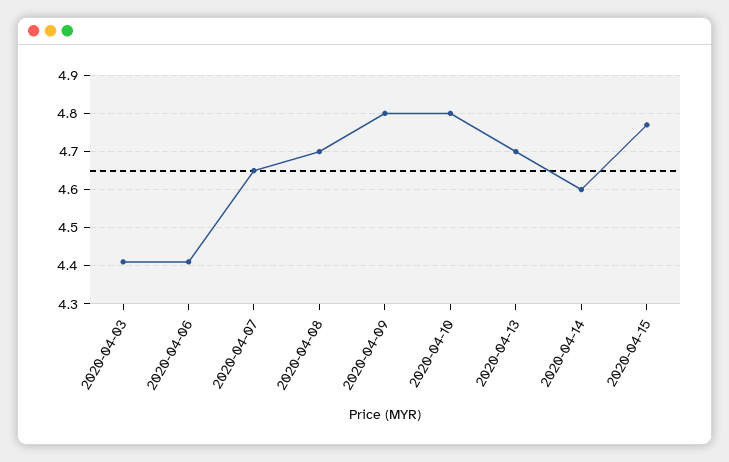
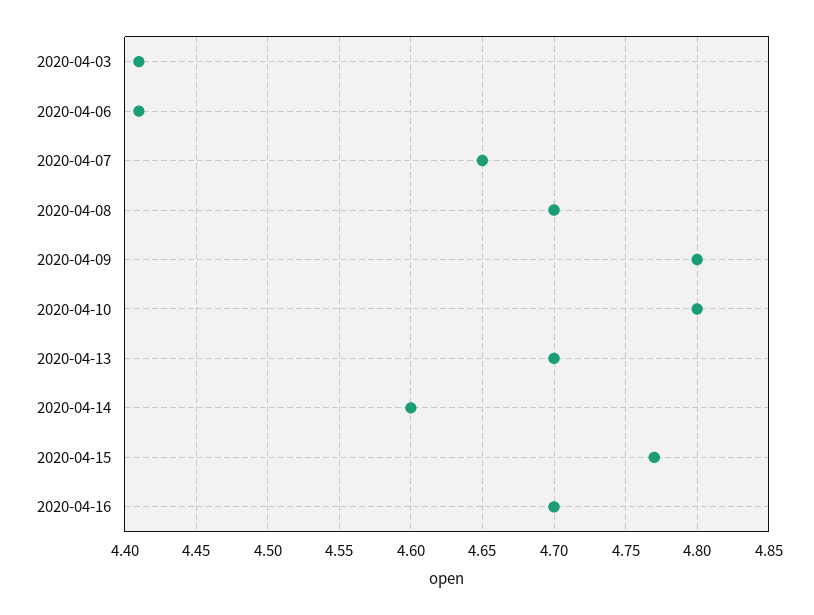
2020-04-16: none -> 4.7

